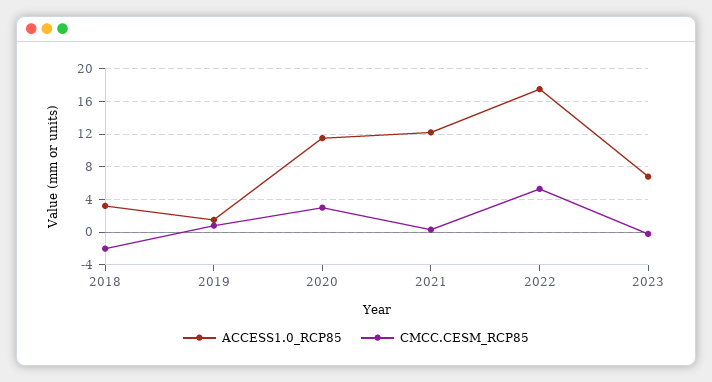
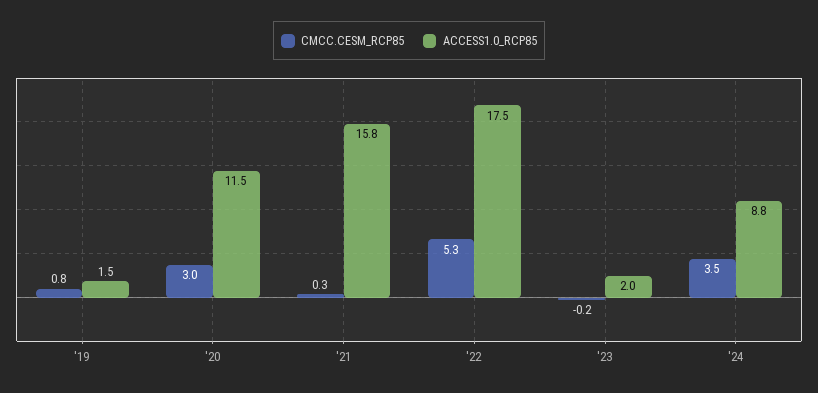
ACCESS1.0_RCP85, 2018: 3 -> none
CMCC.CESM_RCP85, 2018: -2 -> none
ACCESS1.0_RCP85, 2021: 12 -> 15.8
ACCESS1.0_RCP85, 2023: 7 -> 2
CMCC.CESM_RCP85, '24: none -> 3.5
ACCESS1.0_RCP85, '24: none -> 8.8

